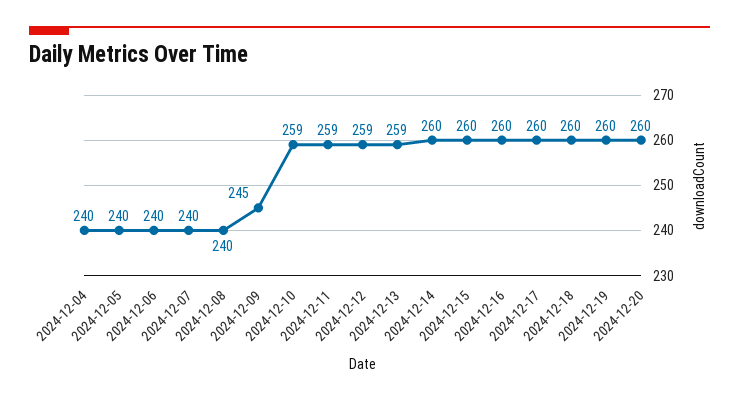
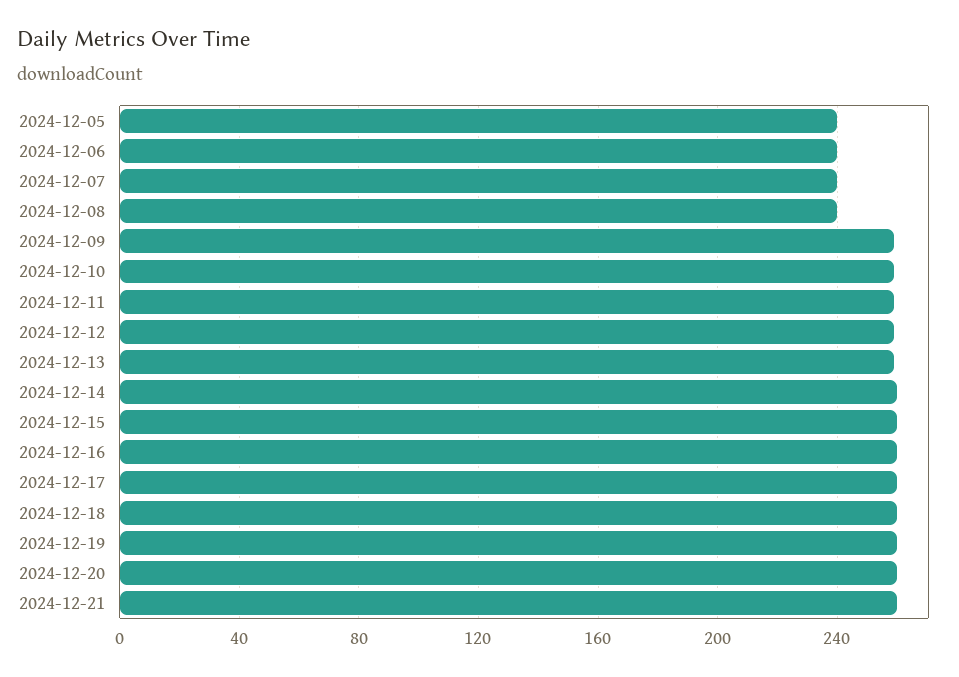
2024-12-04: 240 -> none
2024-12-09: 245 -> 260
2024-12-21: none -> 260

